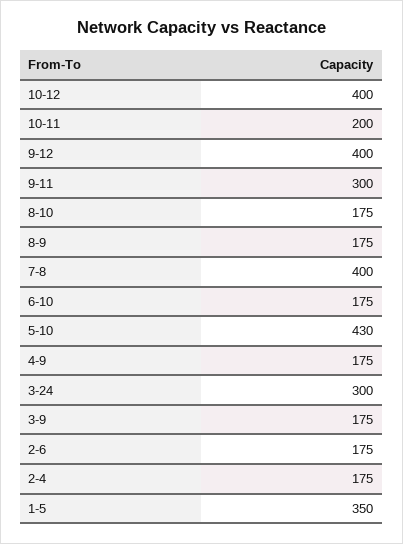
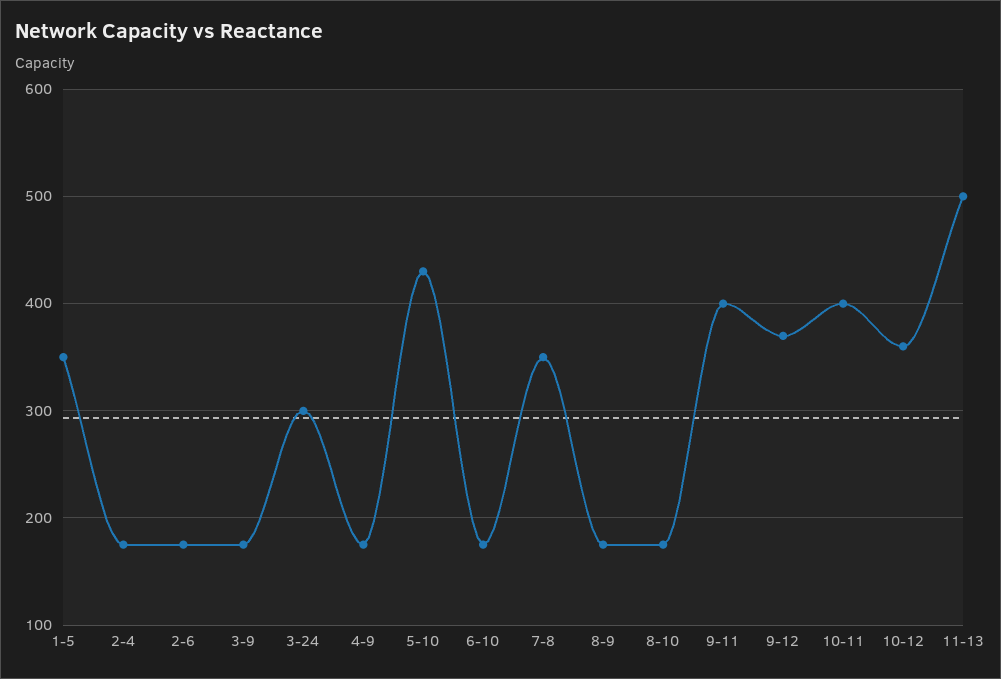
10-12: 400 -> 360
10-11: 200 -> 400
9-12: 400 -> 370
9-11: 300 -> 400
7-8: 400 -> 350
11-13: none -> 500

